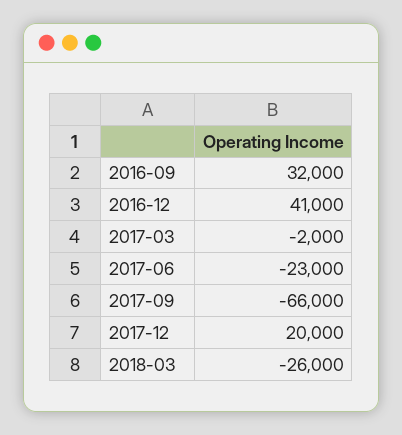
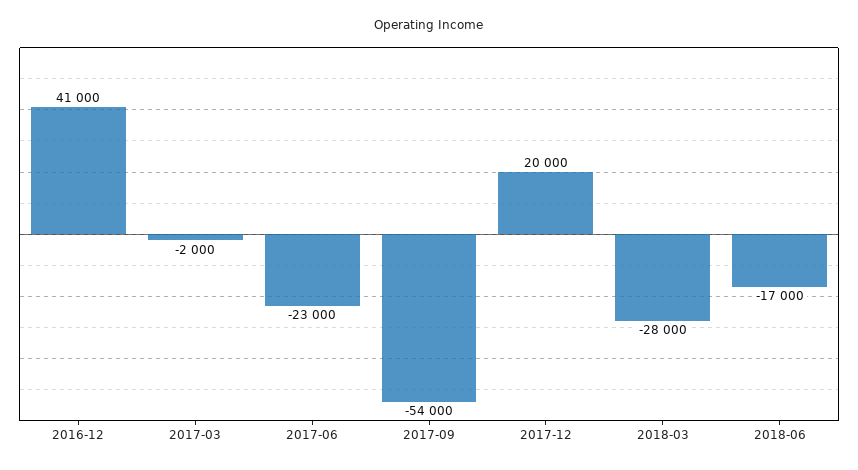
2016-09: 32000 -> none
2017-09: -66000 -> -54000
2018-03: -26000 -> -28000
2018-06: none -> -17000

